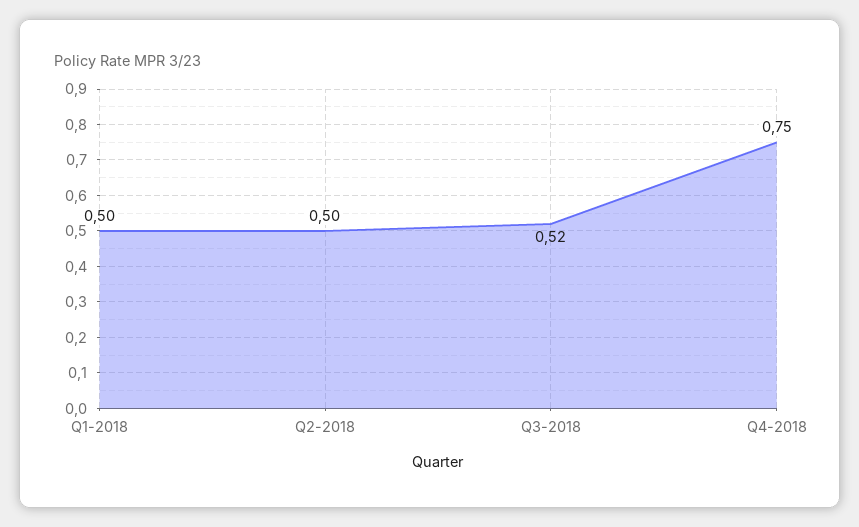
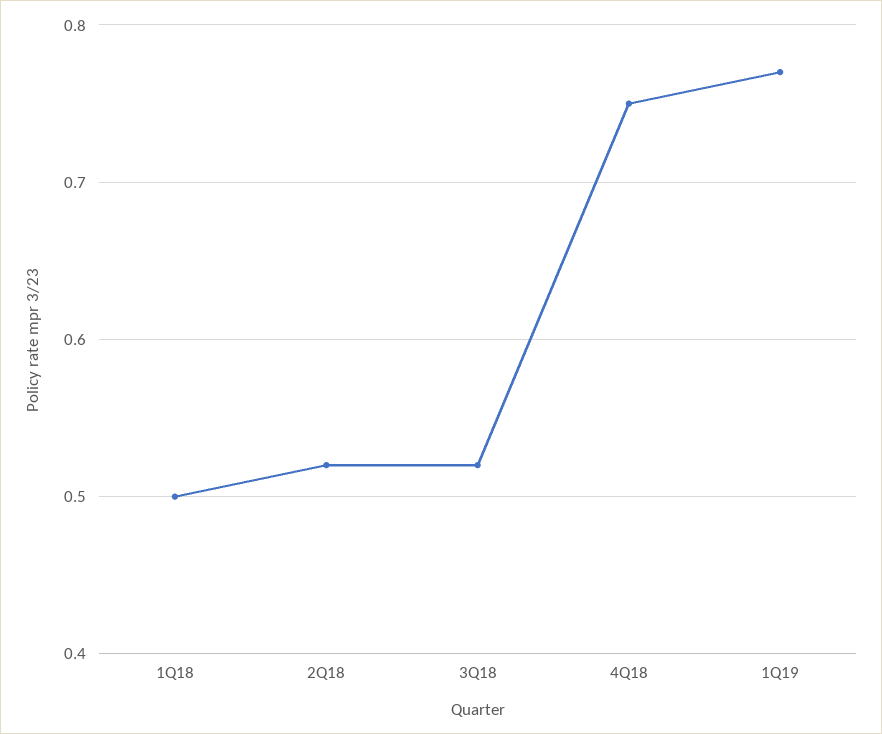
Q2-2018: 0.5 -> 0.52
1Q19: none -> 0.77

